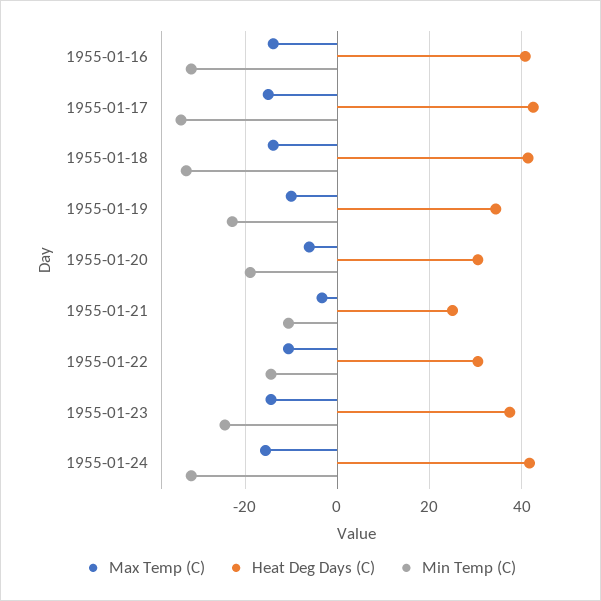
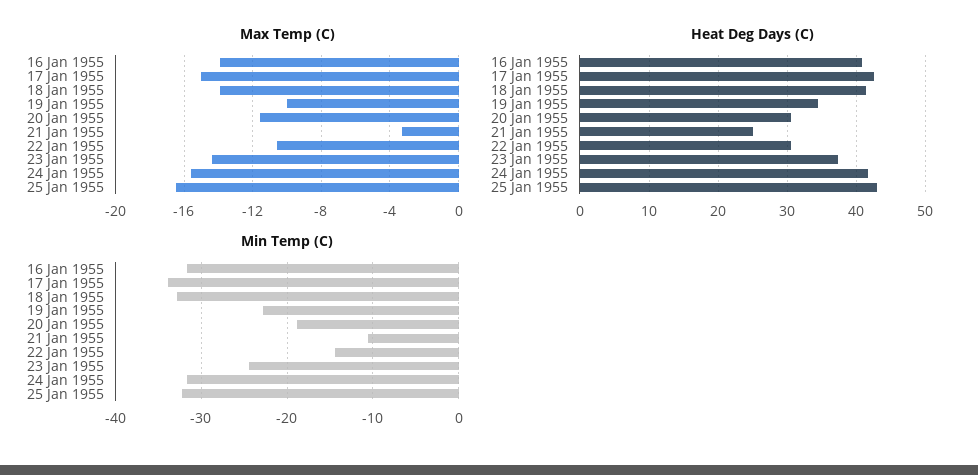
Max Temp (C), 1955-01-20: -6 -> -11.5
Max Temp (C), 25 Jan 1955: none -> -16.5
Heat Deg Days (C), 25 Jan 1955: none -> 43
Min Temp (C), 25 Jan 1955: none -> -32

